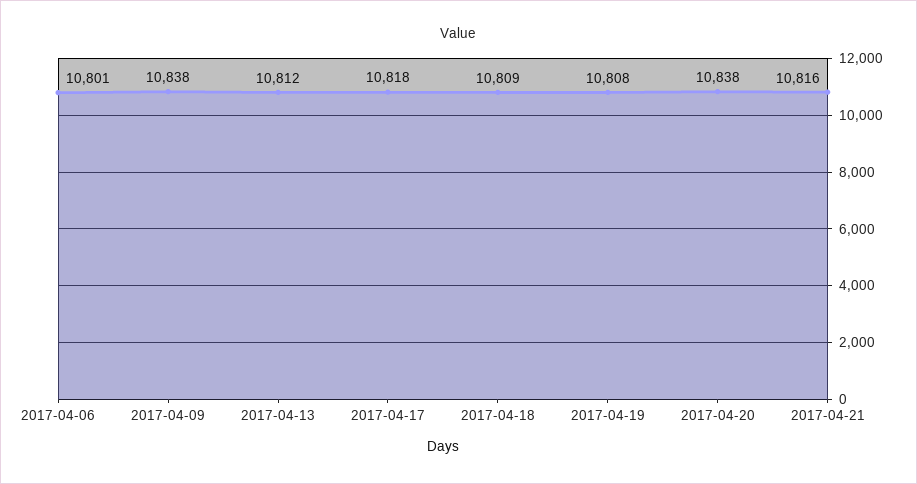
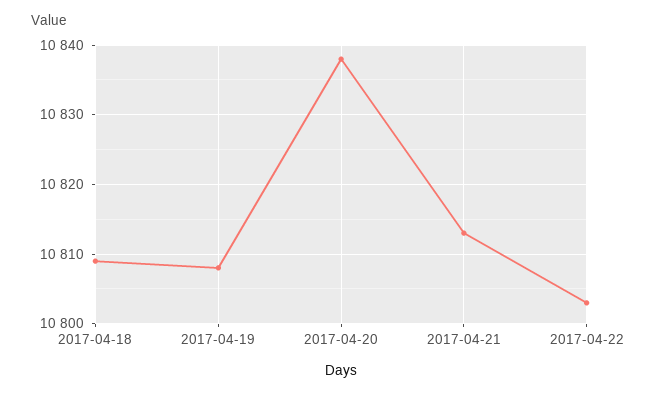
2017-04-06: 10801 -> none
2017-04-09: 10838 -> none
2017-04-13: 10812 -> none
2017-04-17: 10818 -> none
2017-04-21: 10816 -> 10813
2017-04-22: none -> 10803

